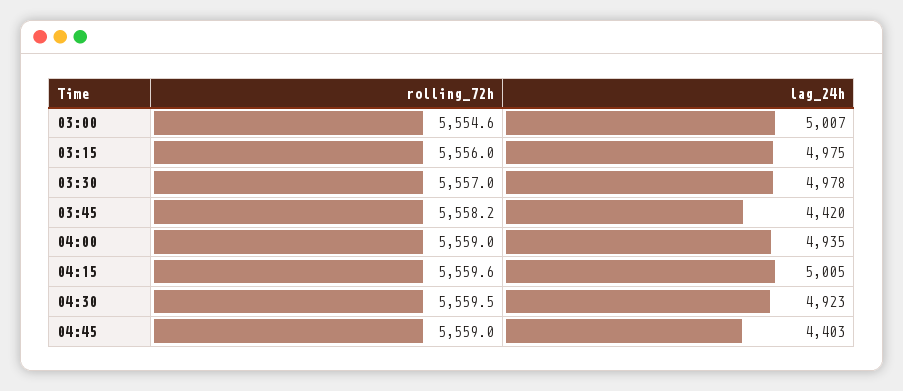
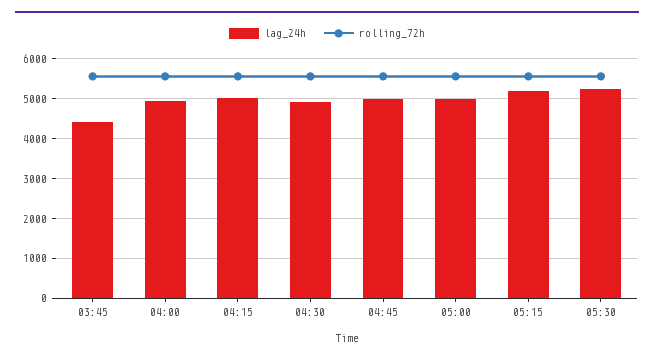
rolling_72h, 03:00: 5554.6 -> none
lag_24h, 03:00: 5007 -> none
rolling_72h, 03:15: 5556 -> none
lag_24h, 03:15: 4975 -> none
rolling_72h, 03:30: 5557 -> none
lag_24h, 03:30: 4978 -> none
lag_24h, 04:45: 4403 -> 5000
lag_24h, 05:00: none -> 5000
rolling_72h, 05:00: none -> 5600
lag_24h, 05:15: none -> 5200
rolling_72h, 05:15: none -> 5600
lag_24h, 05:30: none -> 5200
rolling_72h, 05:30: none -> 5600

